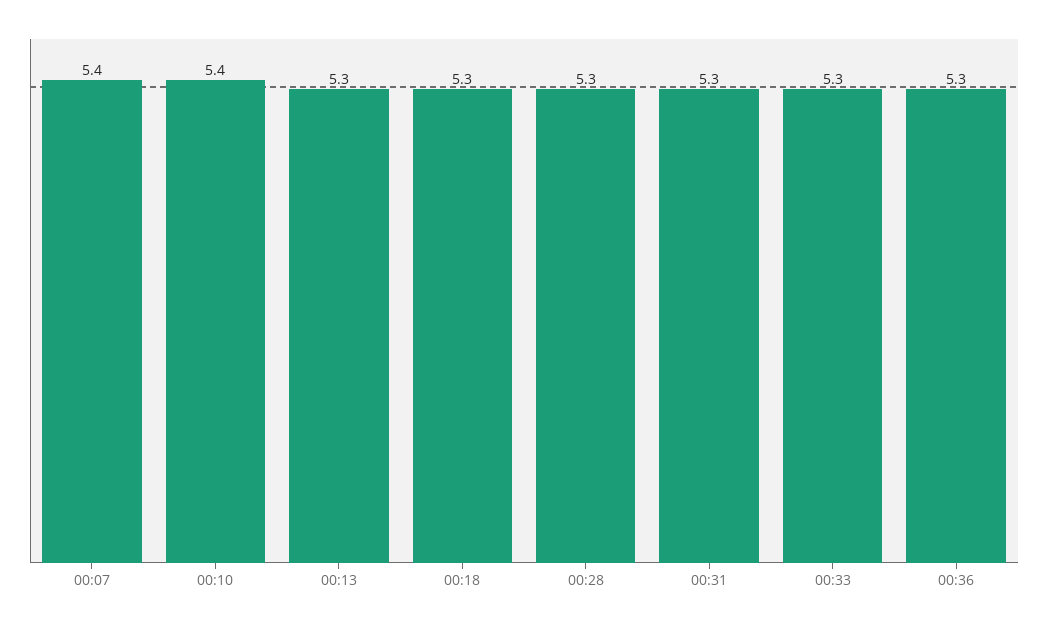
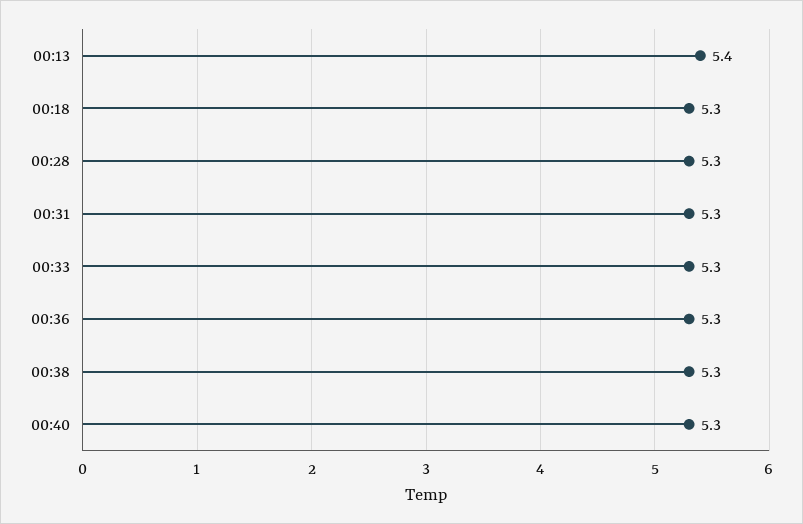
00:07: 5.4 -> none
00:10: 5.4 -> none
00:13: 5.3 -> 5.4
00:38: none -> 5.3
00:40: none -> 5.3

